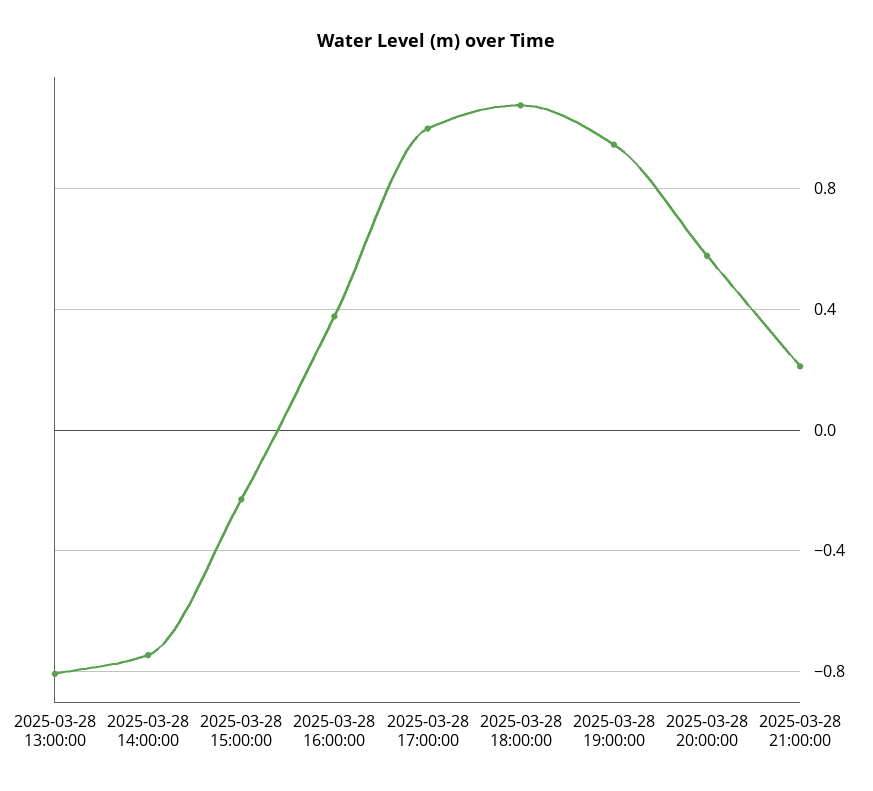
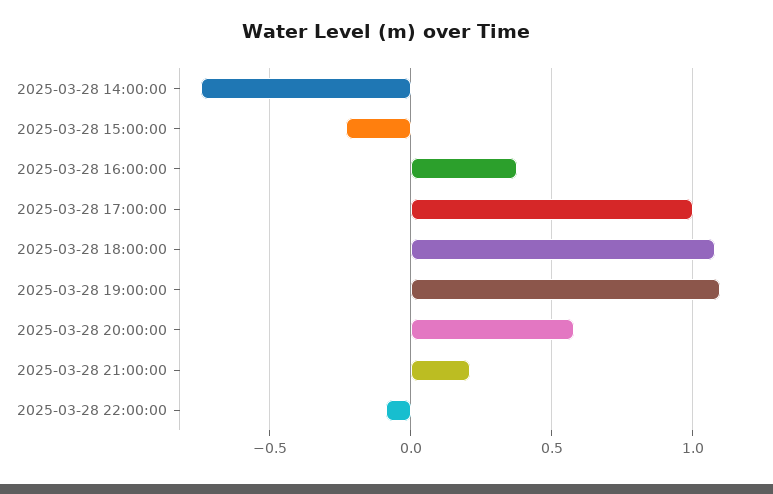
2025-03-28 13:00:00: -0.8 -> none
2025-03-28 19:00:00: 0.95 -> 1.1
2025-03-28 22:00:00: none -> -0.1

